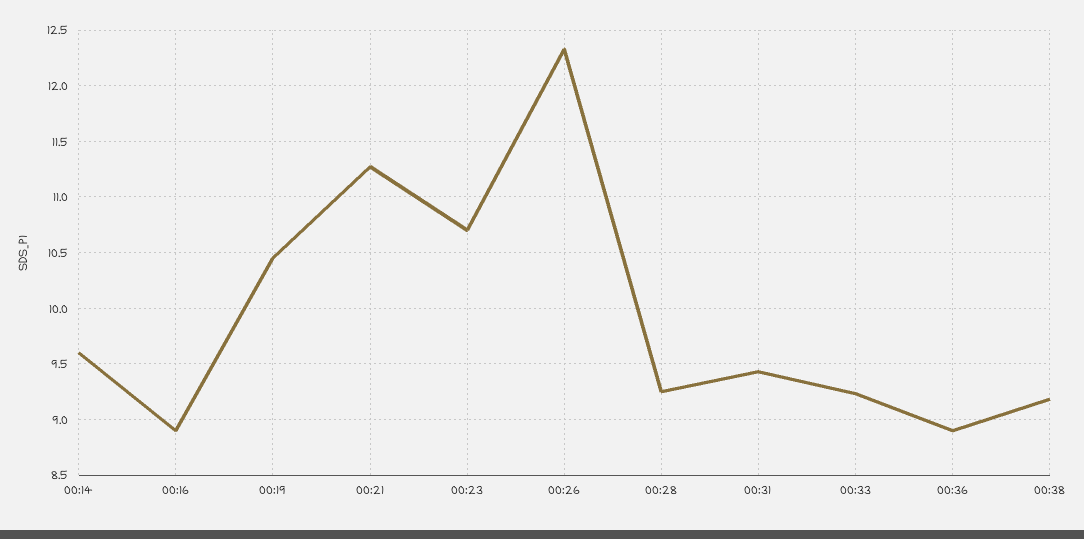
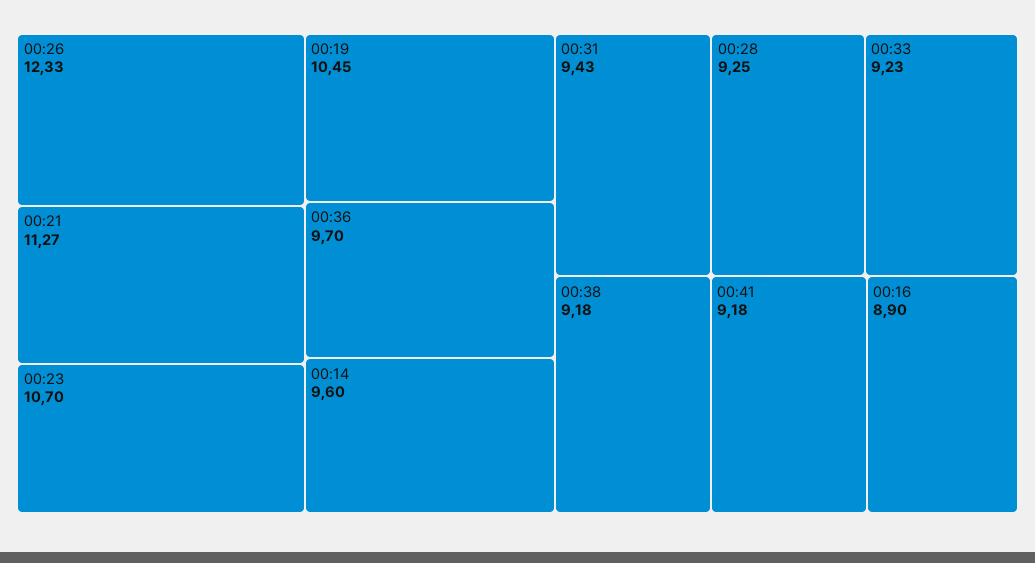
00:36: 8.9 -> 9.7
00:41: none -> 9.18

